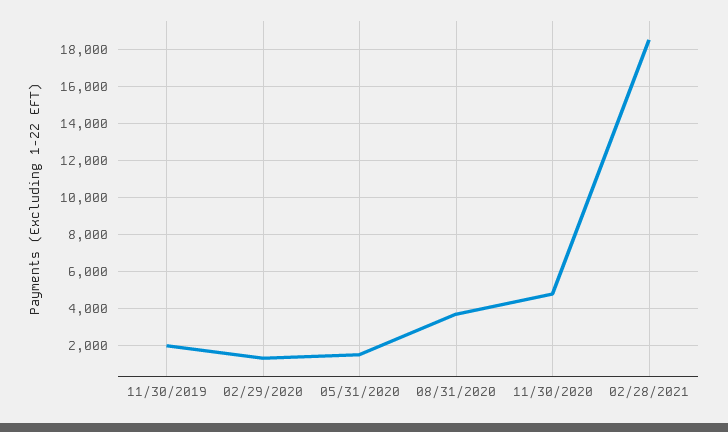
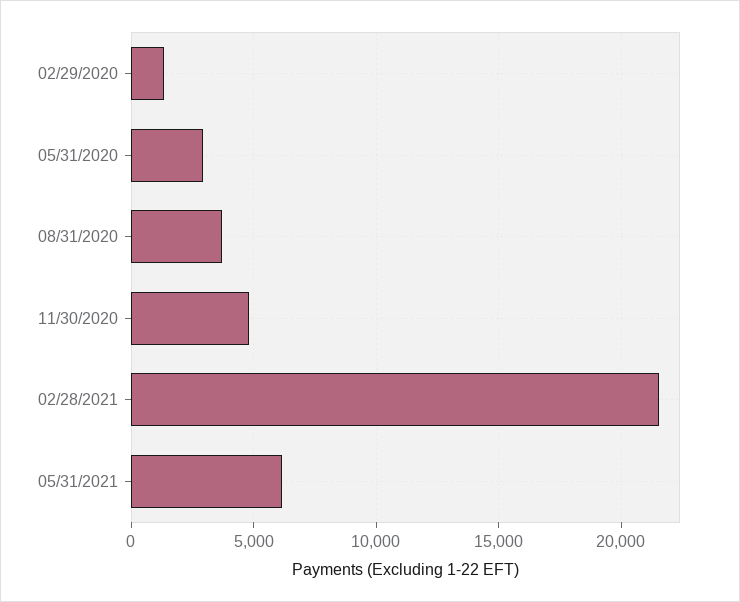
11/30/2019: 2000 -> none
05/31/2020: 1500 -> 3000
02/28/2021: 18500 -> 21500
05/31/2021: none -> 6000

